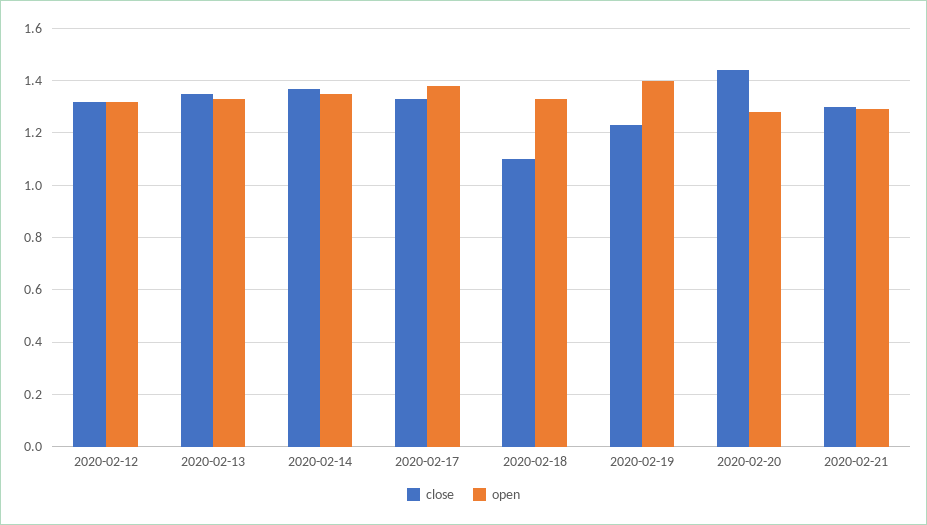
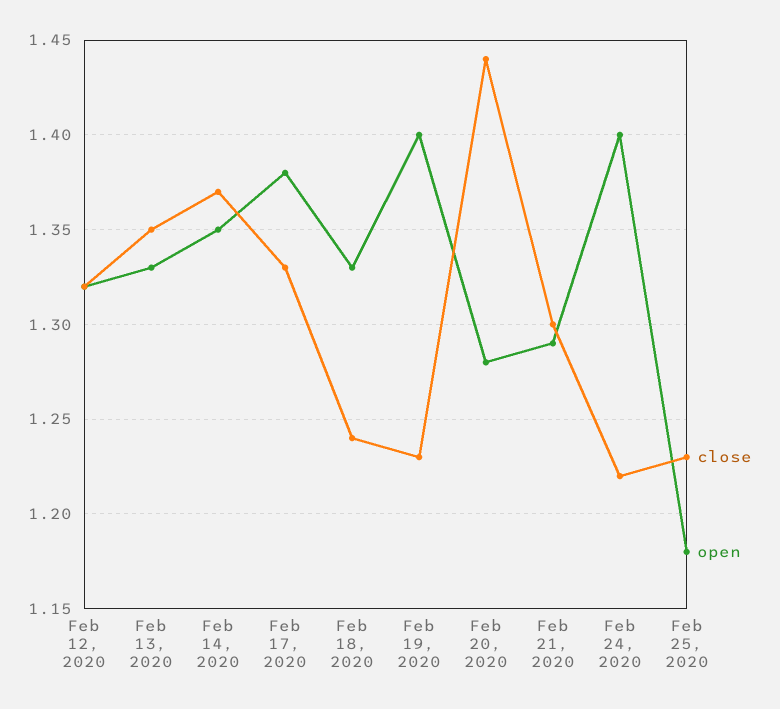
close, 2020-02-18: 1.1 -> 1.24
close, Feb 24, 2020: none -> 1.22
open, Feb 24, 2020: none -> 1.4
close, Feb 25, 2020: none -> 1.23
open, Feb 25, 2020: none -> 1.18

